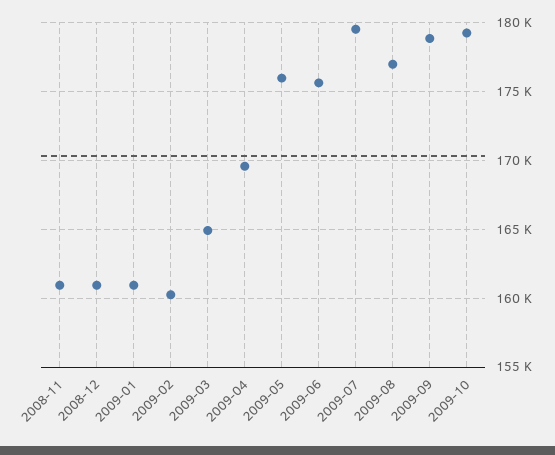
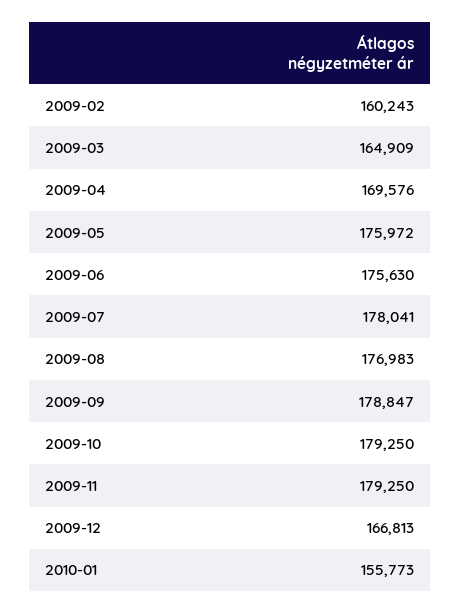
2008-11: 161000 -> none
2008-12: 161000 -> none
2009-01: 161000 -> none
2009-07: 179500 -> 178041
2009-11: none -> 179250
2009-12: none -> 166813
2010-01: none -> 155773

